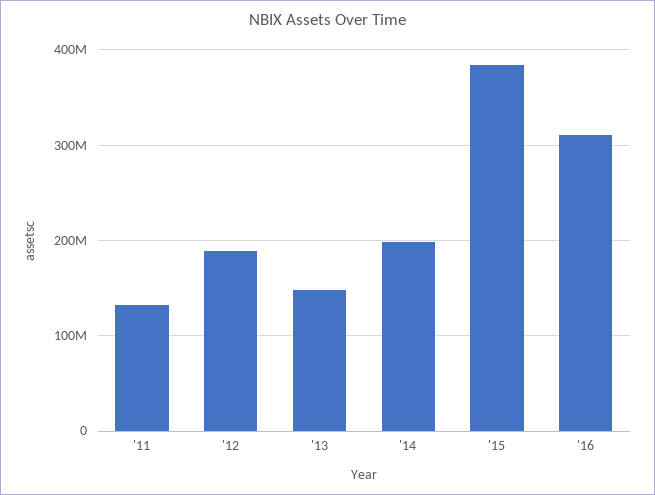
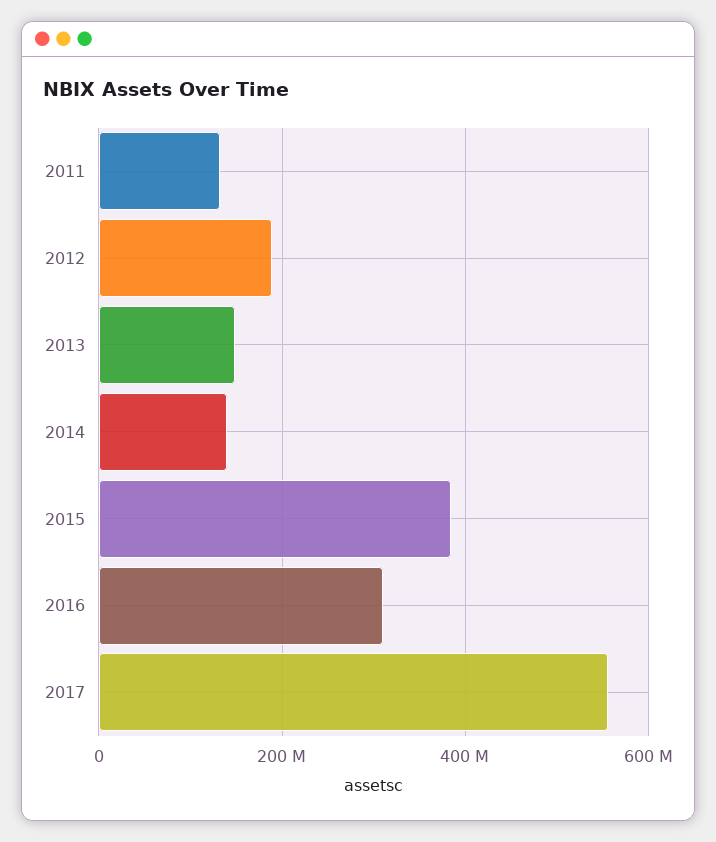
'14: 200000000 -> 140000000
2017: none -> 560000000

